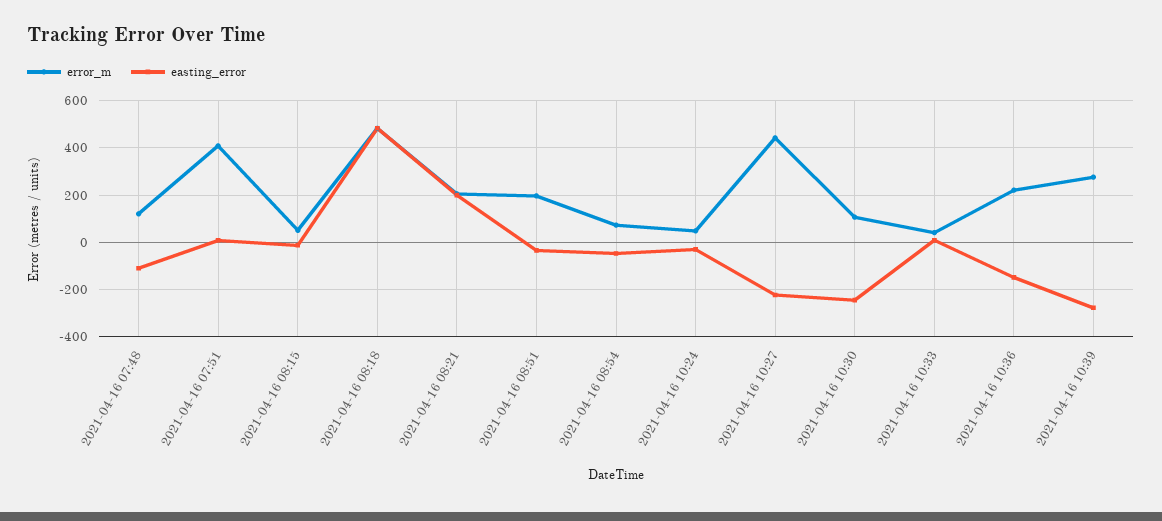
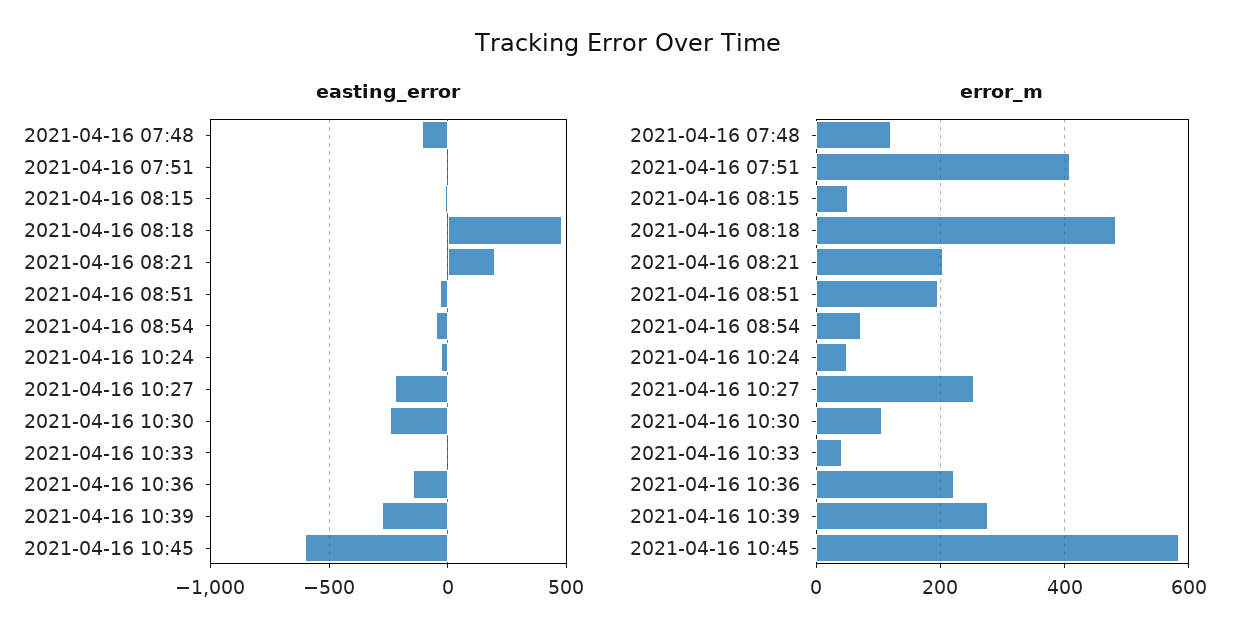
error_m, 2021-04-16 10:27: 450 -> 260
easting_error, 2021-04-16 10:45: none -> -600
error_m, 2021-04-16 10:45: none -> 580

